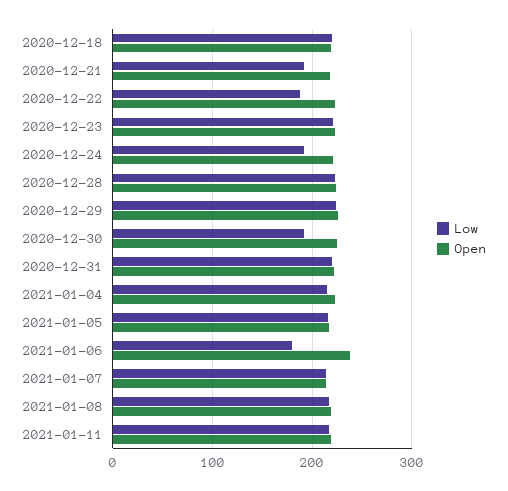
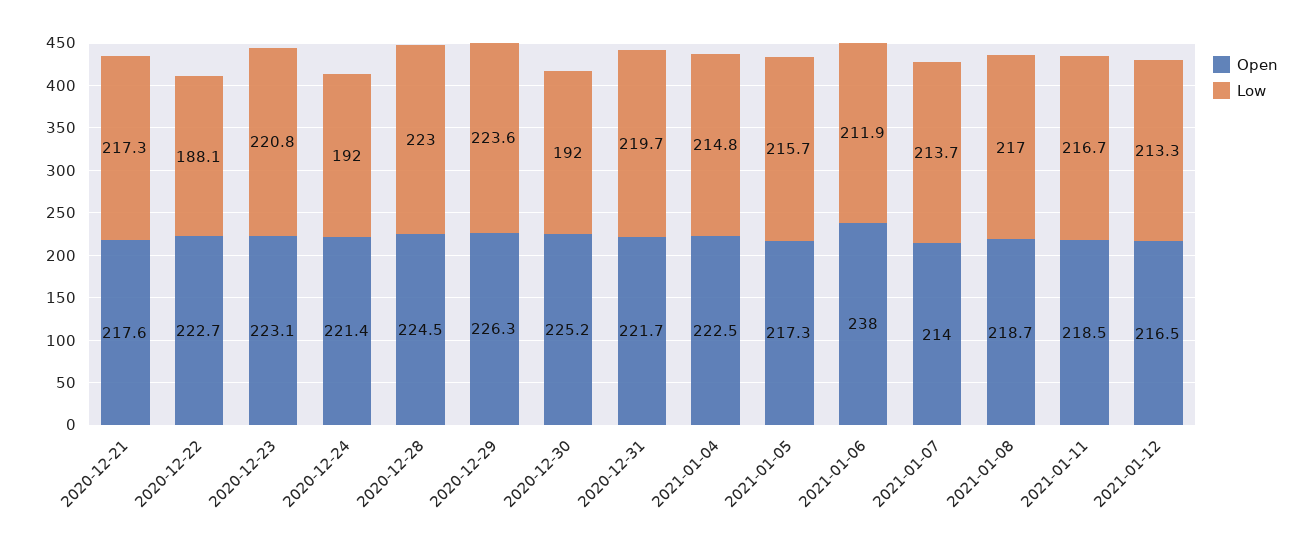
Low, 2020-12-18: 220 -> none
Open, 2020-12-18: 220 -> none
Low, 2020-12-21: 190 -> 217.3
Low, 2021-01-06: 180 -> 211.9
Open, 2021-01-12: none -> 216.5
Low, 2021-01-12: none -> 213.3

